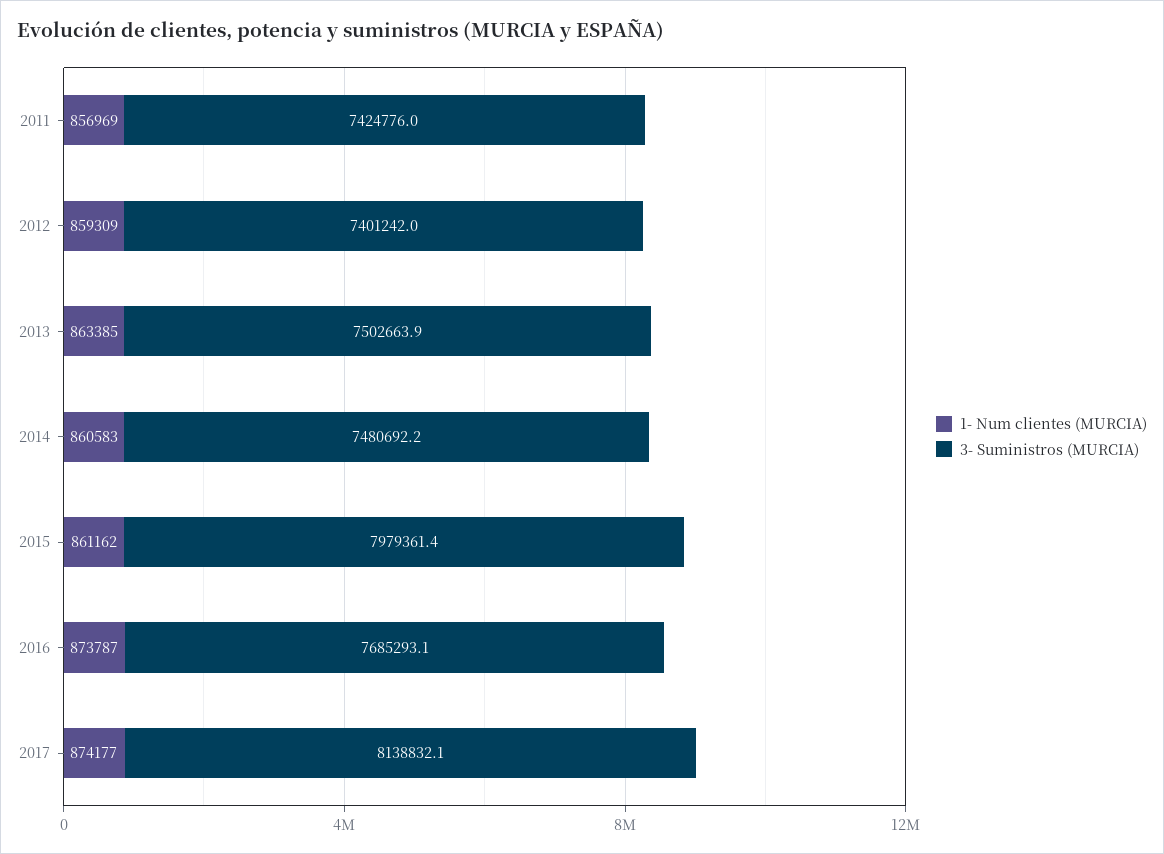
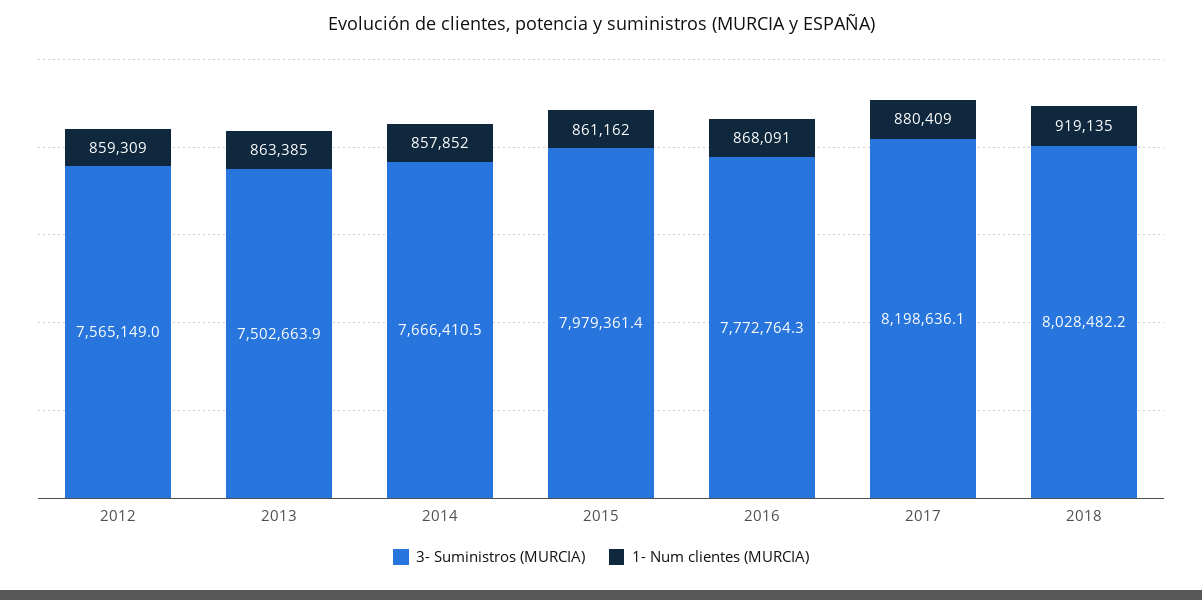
1- Num clientes (MURCIA), 2011: 856969 -> none
3- Suministros (MURCIA), 2011: 7424776 -> none
3- Suministros (MURCIA), 2012: 7401242 -> 7565149
1- Num clientes (MURCIA), 2014: 860583 -> 857852
3- Suministros (MURCIA), 2014: 7480692.2 -> 7666410.5
1- Num clientes (MURCIA), 2016: 873787 -> 868091
3- Suministros (MURCIA), 2016: 7685293.1 -> 7772764.3
1- Num clientes (MURCIA), 2017: 874177 -> 880409
3- Suministros (MURCIA), 2017: 8138832.1 -> 8198636.1
3- Suministros (MURCIA), 2018: none -> 8028482.2
1- Num clientes (MURCIA), 2018: none -> 919135

